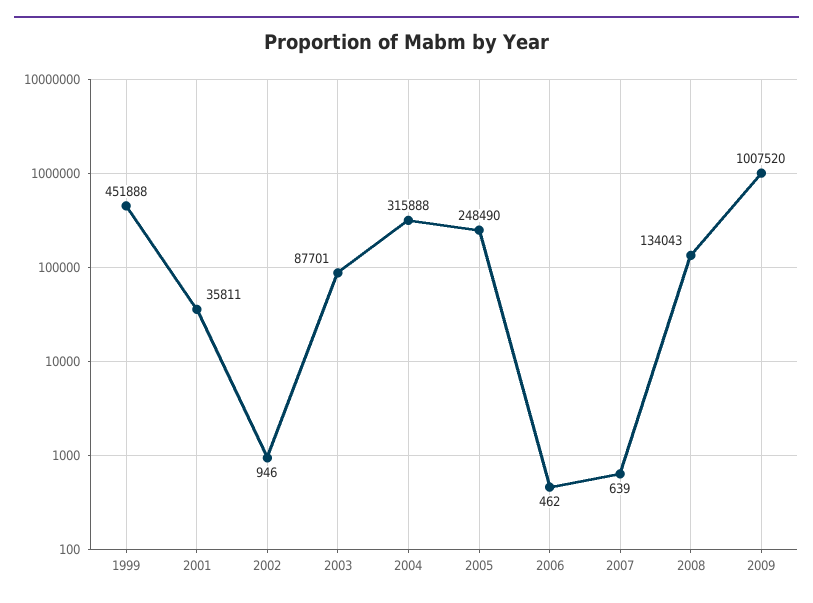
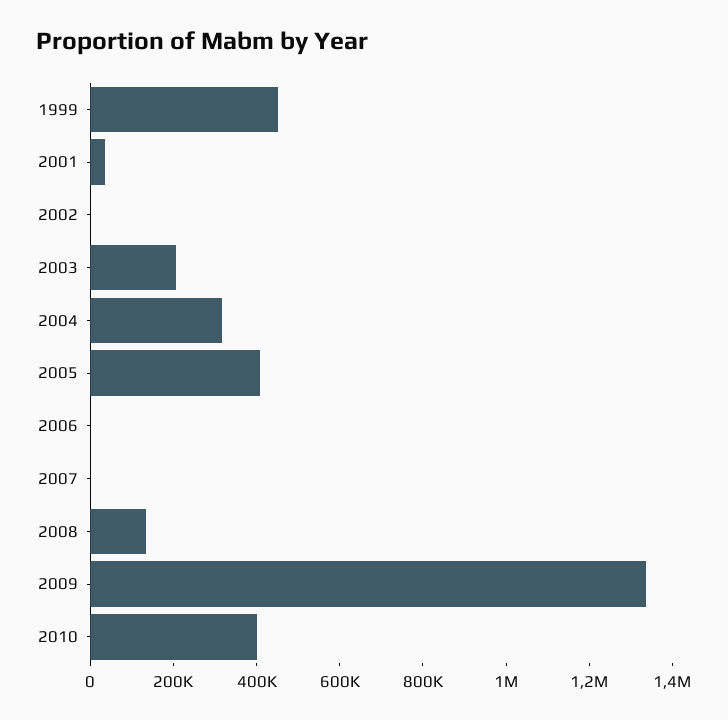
2003: 87701 -> 200000
2005: 248490 -> 400000
2009: 1007520 -> 1350000
2010: none -> 400000

